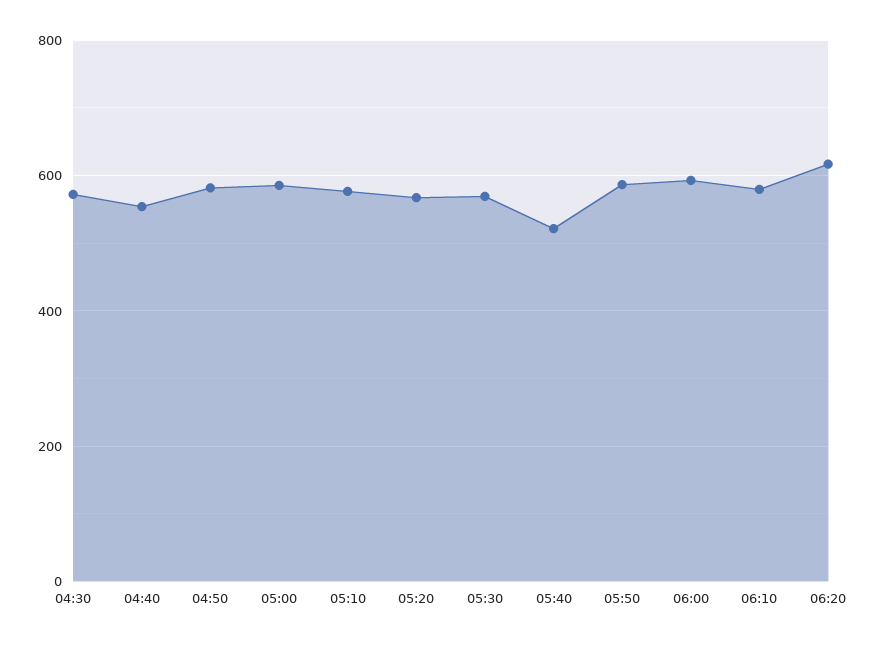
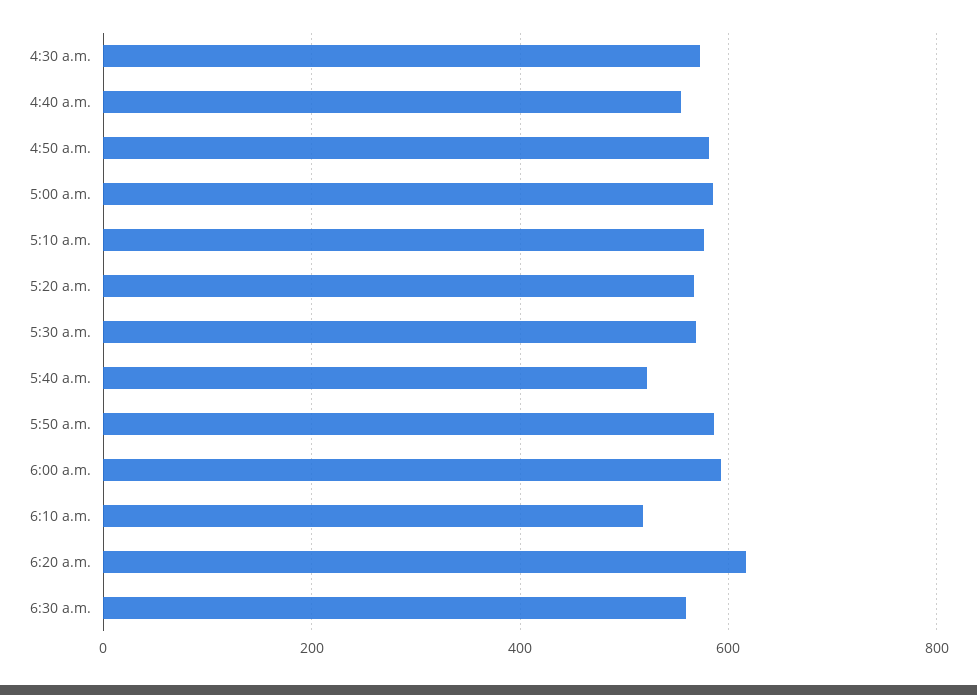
06:10: 580 -> 520
6:30 a.m.: none -> 560

